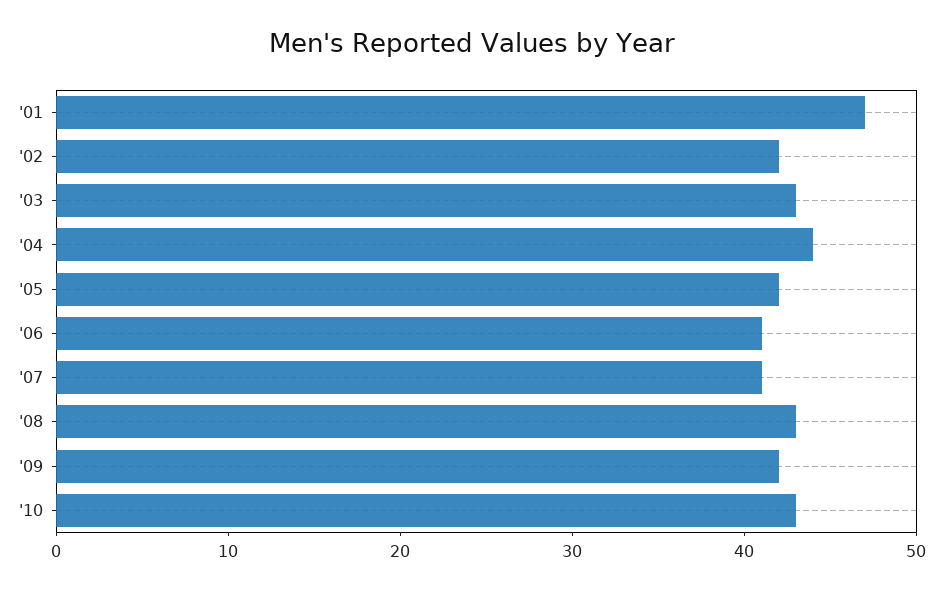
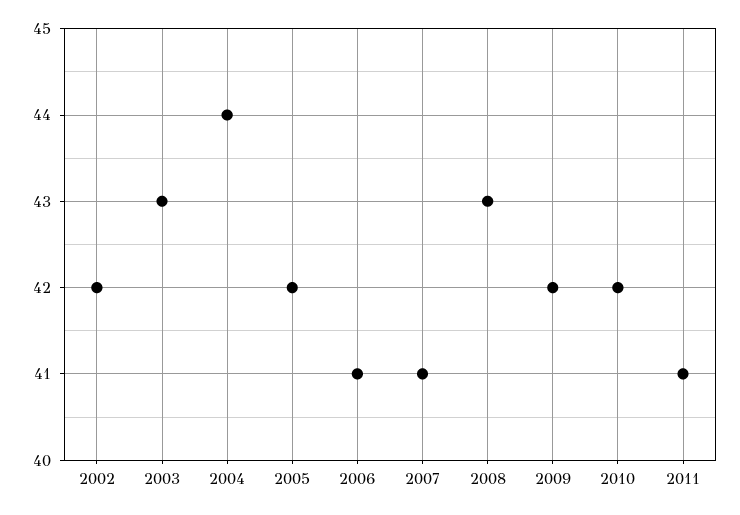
'01: 47 -> none
'10: 43 -> 42
2011: none -> 41

